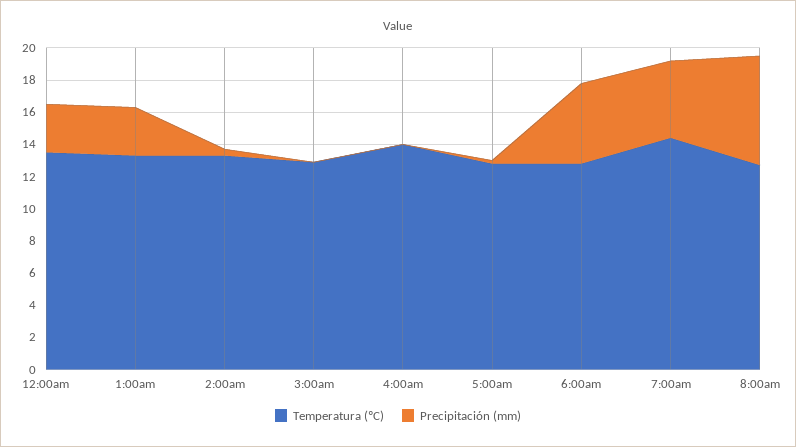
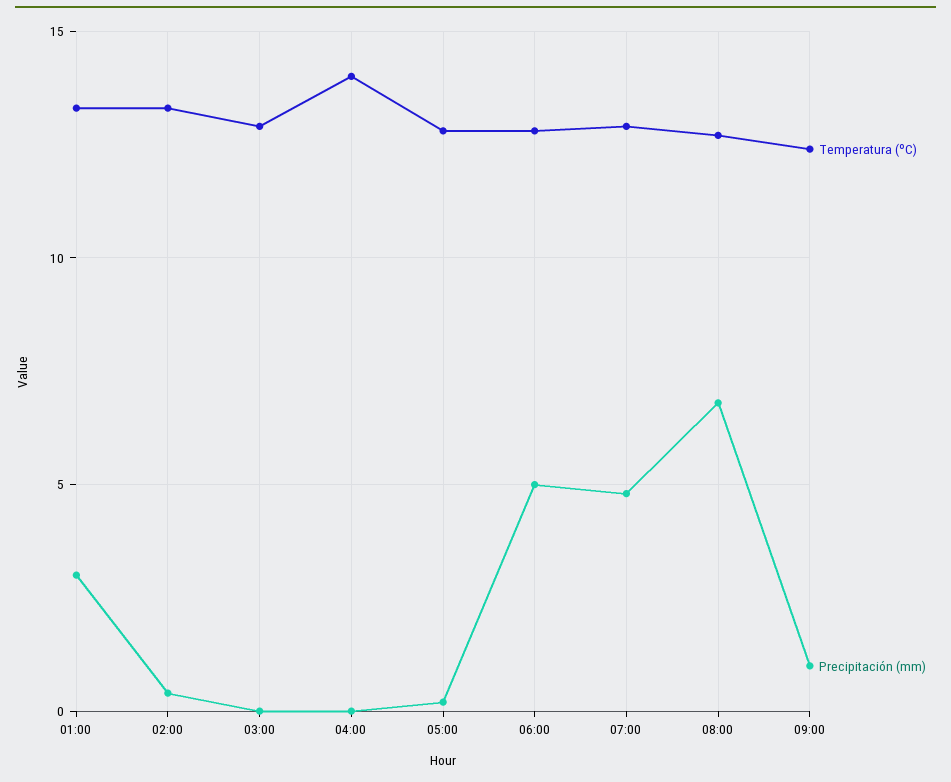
Temperatura (ºC), 12:00am: 13.5 -> none
Precipitación (mm), 12:00am: 3 -> none
Temperatura (ºC), 7:00am: 14.5 -> 13
Temperatura (ºC), 09:00: none -> 12.5
Precipitación (mm), 09:00: none -> 1

